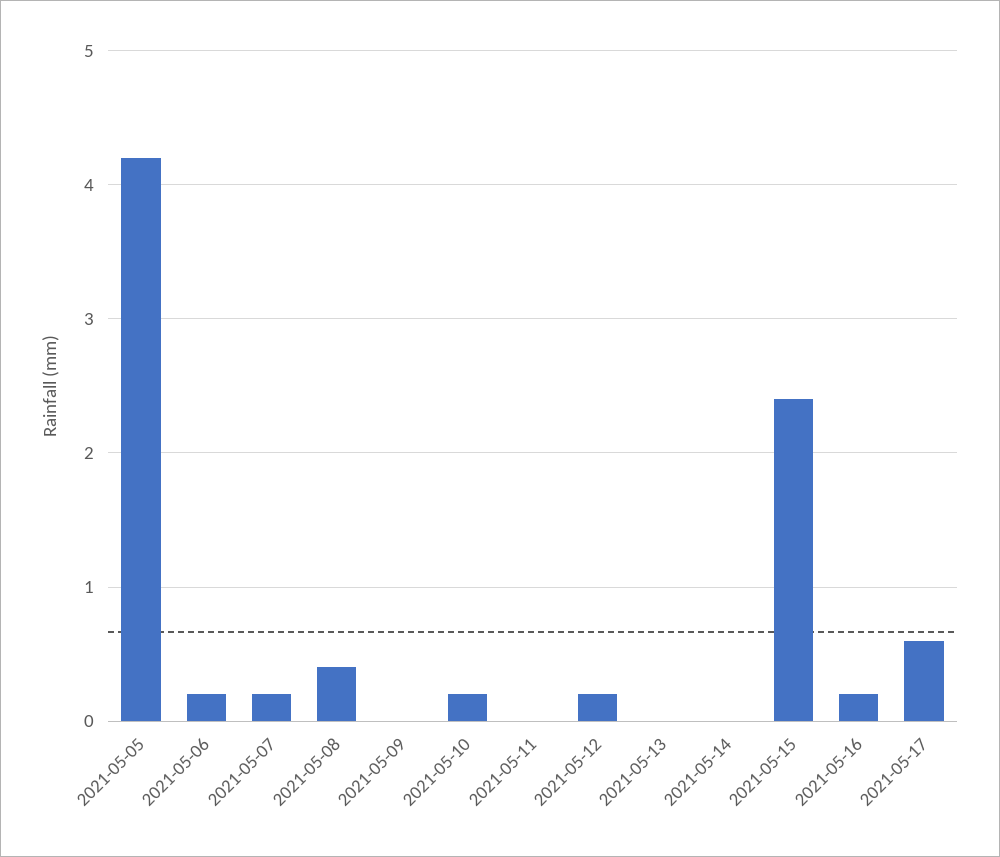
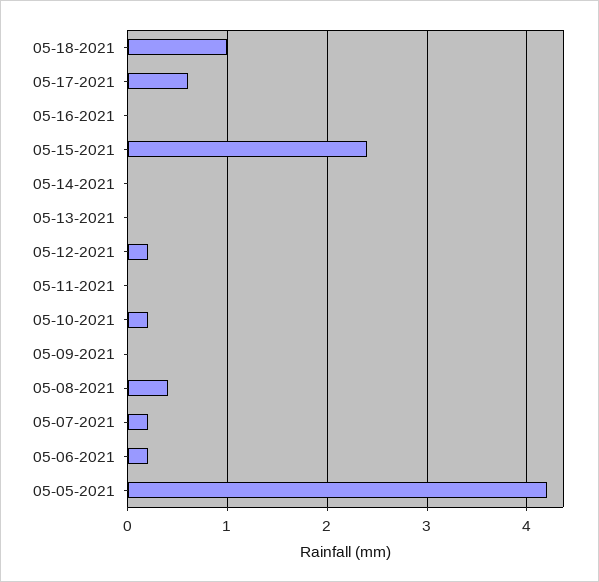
2021-05-16: 0.2 -> 0
05-18-2021: none -> 1

